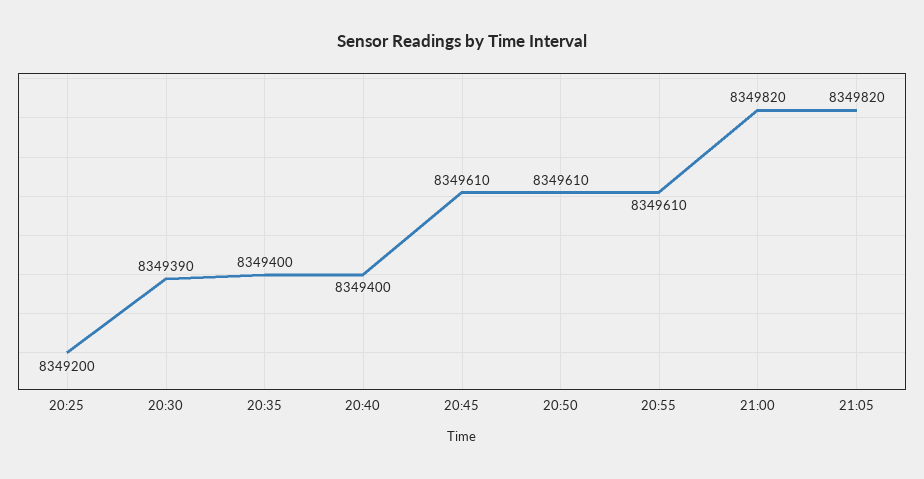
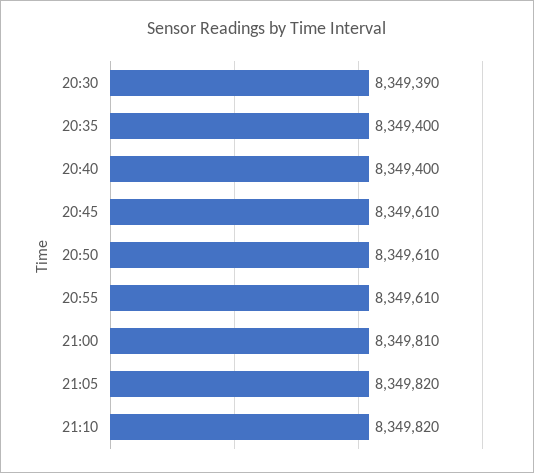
20:25: 8349200 -> none
21:00: 8349820 -> 8349810
21:10: none -> 8349820

